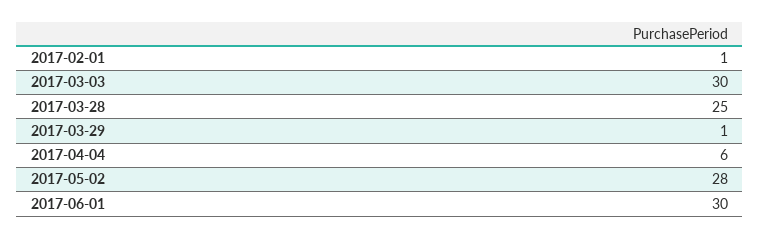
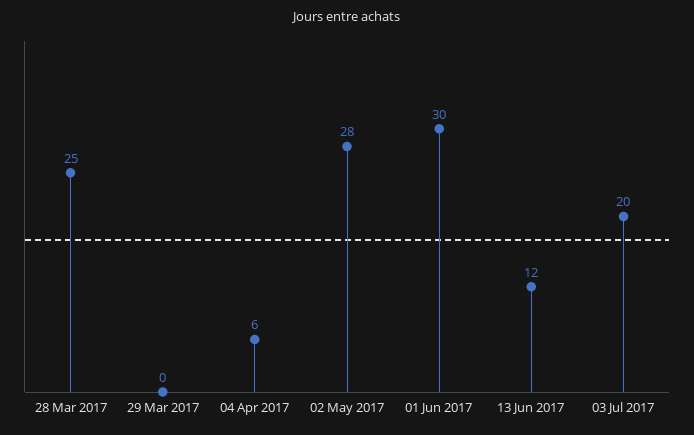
2017-02-01: 1 -> none
2017-03-03: 30 -> none
2017-03-29: 1 -> 0
13 Jun 2017: none -> 12
03 Jul 2017: none -> 20

